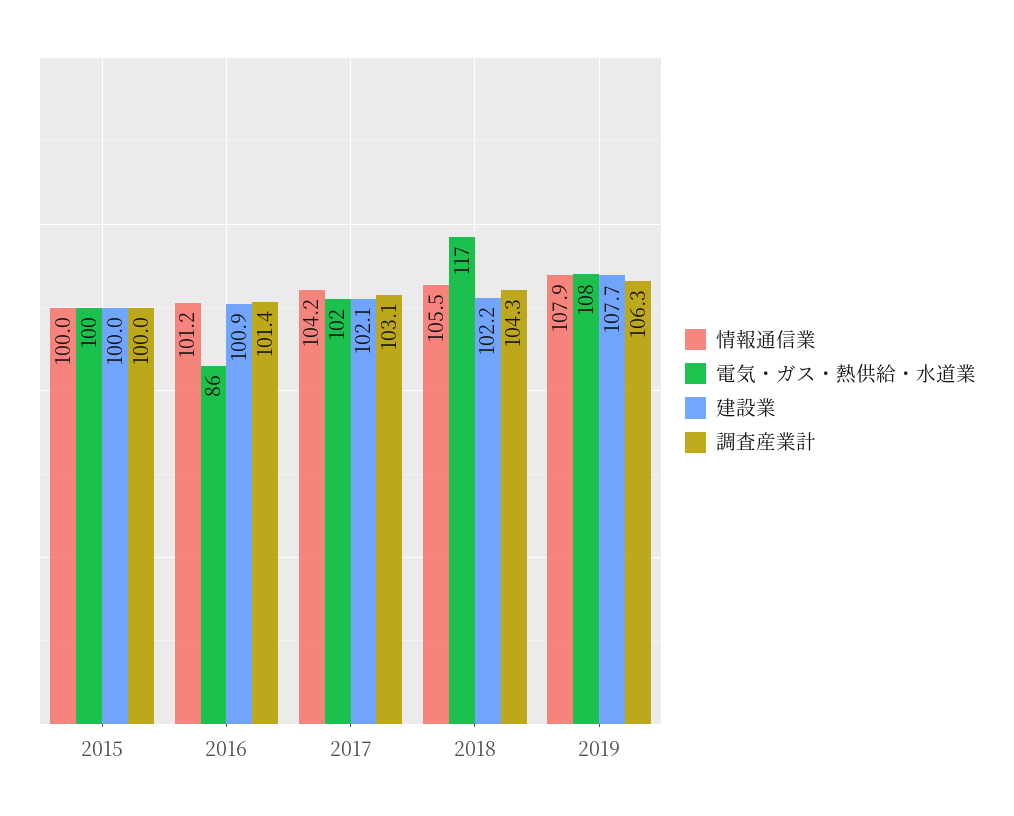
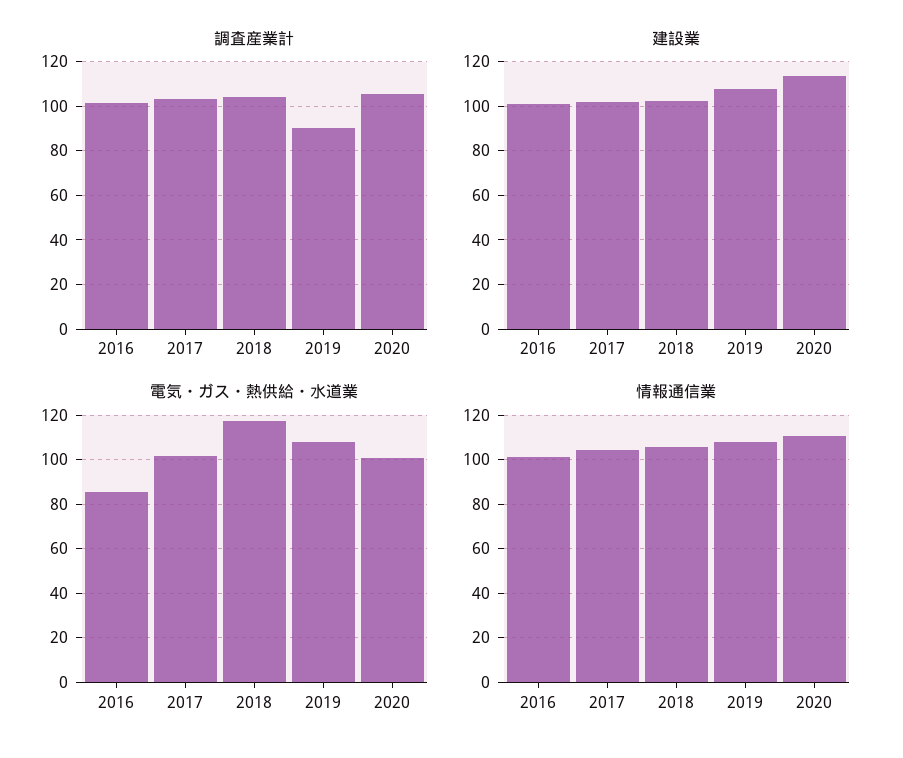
情報通信業, 2015: 100 -> none
電気・ガス・熱供給・水道業, 2015: 100 -> none
建設業, 2015: 100 -> none
調査産業計, 2015: 100 -> none
調査産業計, 2019: 106.3 -> 90
調査産業計, 2020: none -> 105
建設業, 2020: none -> 115
電気・ガス・熱供給・水道業, 2020: none -> 100
情報通信業, 2020: none -> 110

